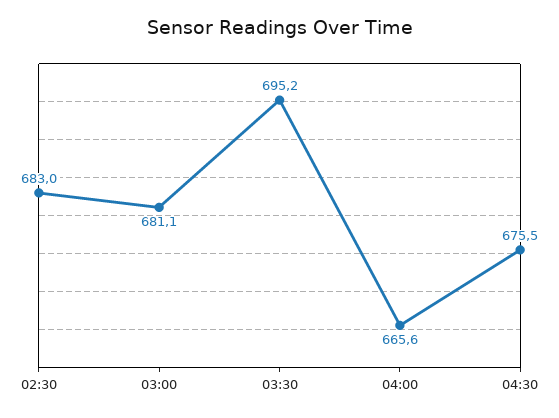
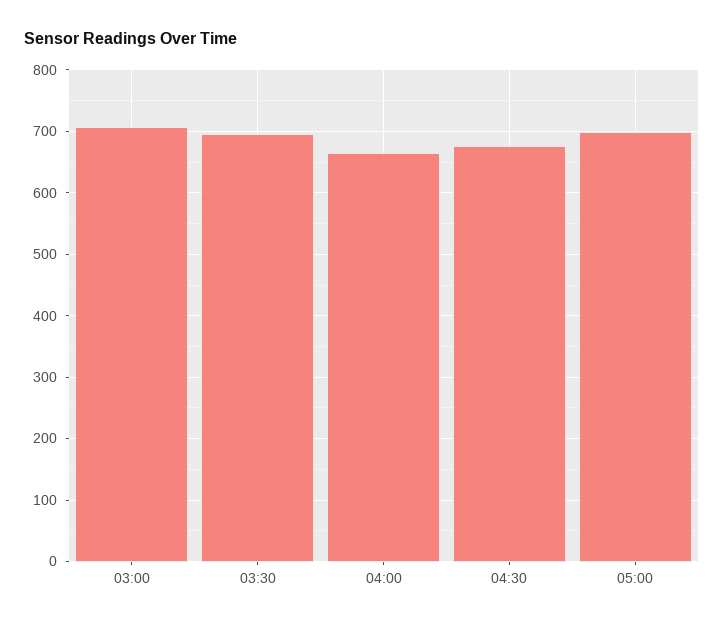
02:30: 683 -> none
03:00: 681.1 -> 710
05:00: none -> 700

